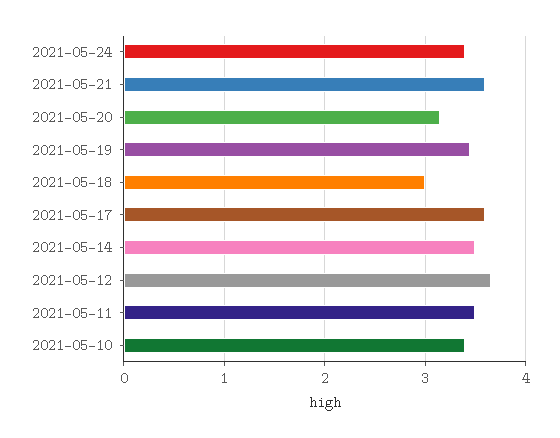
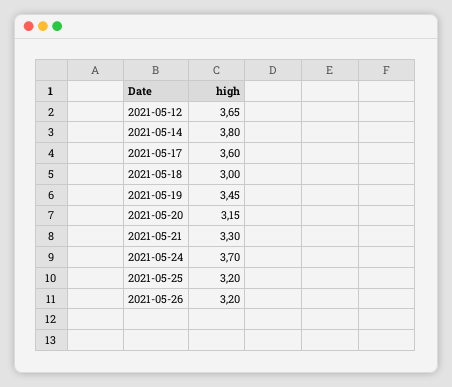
2021-05-24: 3.4 -> 3.7
2021-05-21: 3.6 -> 3.3
2021-05-14: 3.5 -> 3.8
2021-05-11: 3.5 -> none
2021-05-10: 3.4 -> none
2021-05-25: none -> 3.2
2021-05-26: none -> 3.2

